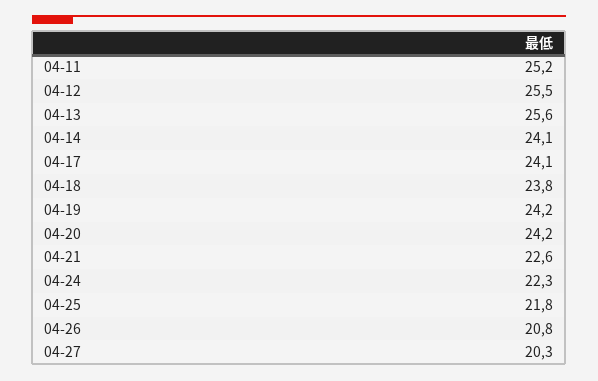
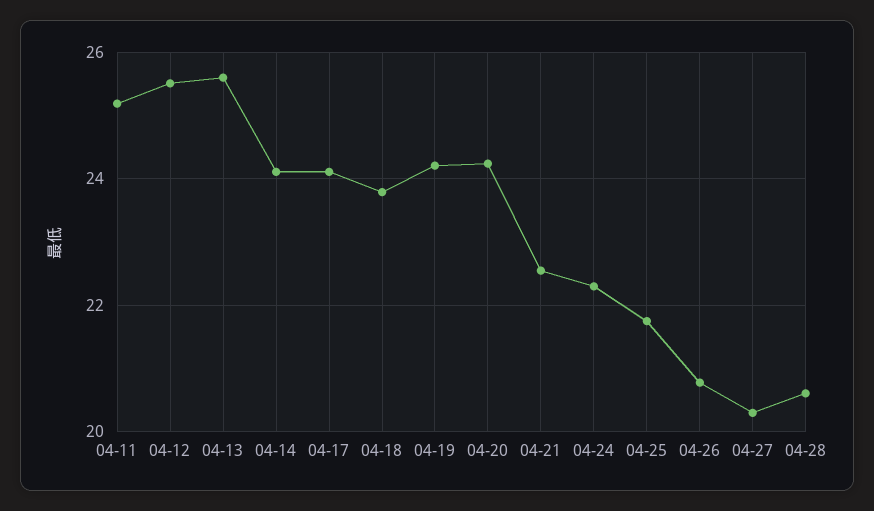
04-28: none -> 20.6

